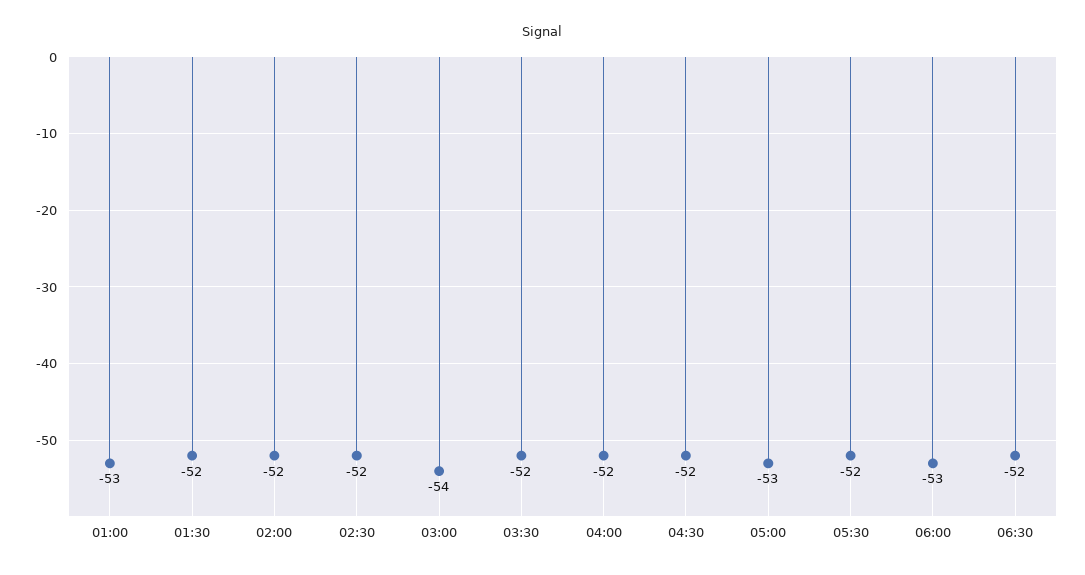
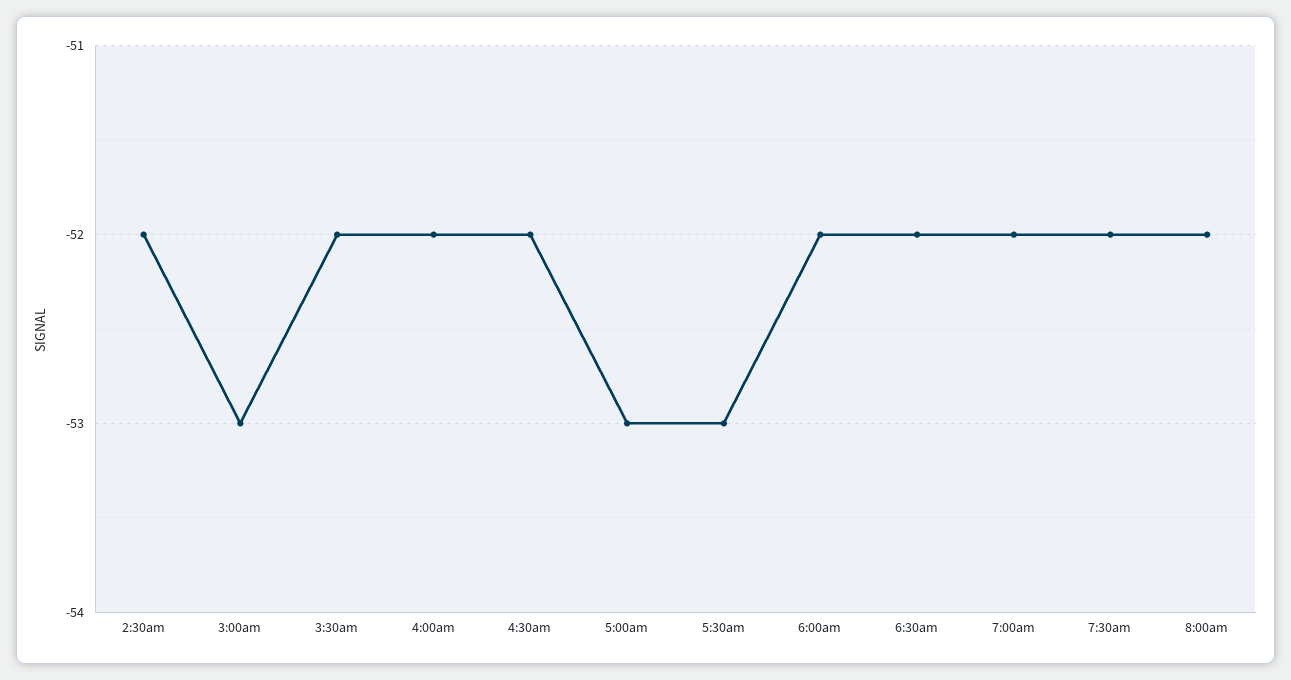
01:00: -53 -> none
01:30: -52 -> none
02:00: -52 -> none
03:00: -54 -> -53
05:30: -52 -> -53
06:00: -53 -> -52
7:00am: none -> -52
7:30am: none -> -52
8:00am: none -> -52

